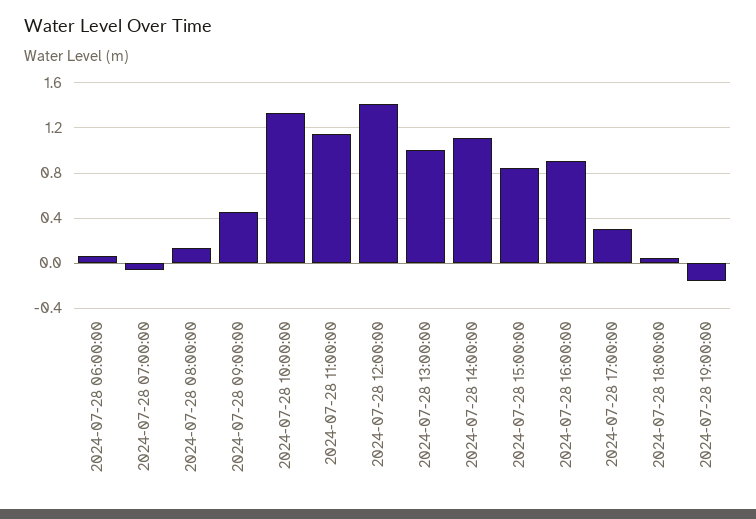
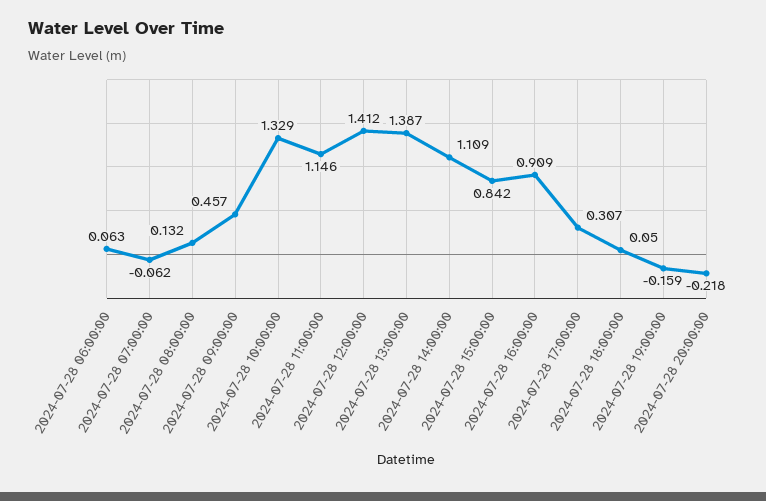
2024-07-28 13:00:00: 1 -> 1.387
2024-07-28 20:00:00: none -> -0.218

